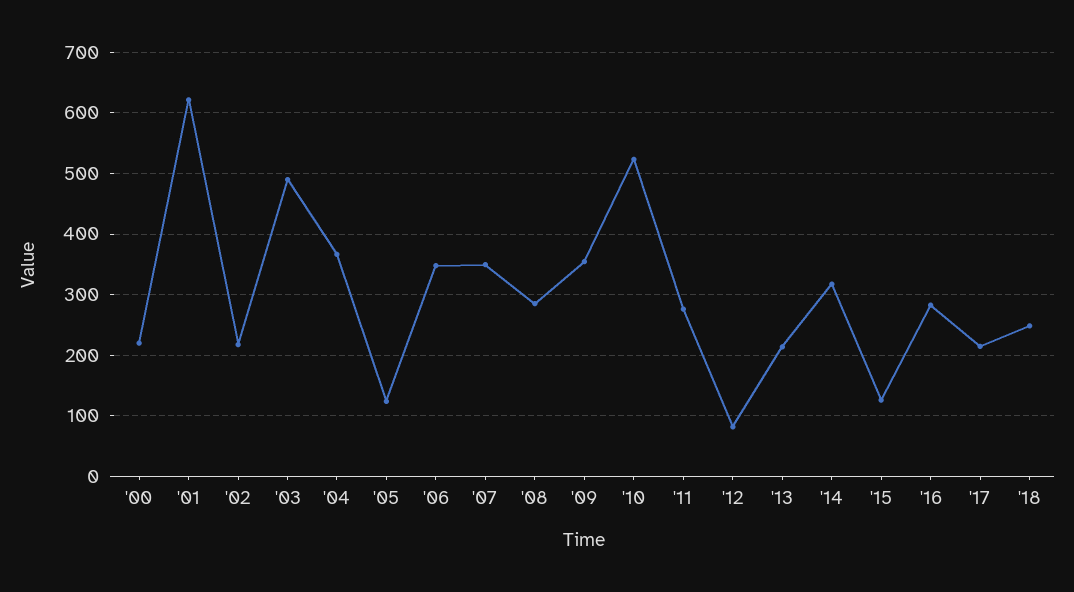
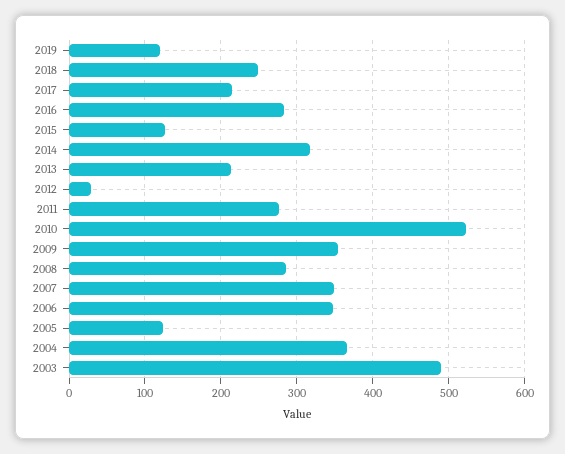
'00: 220 -> none
'01: 620 -> none
'02: 220 -> none
'12: 80 -> 30
2019: none -> 120

